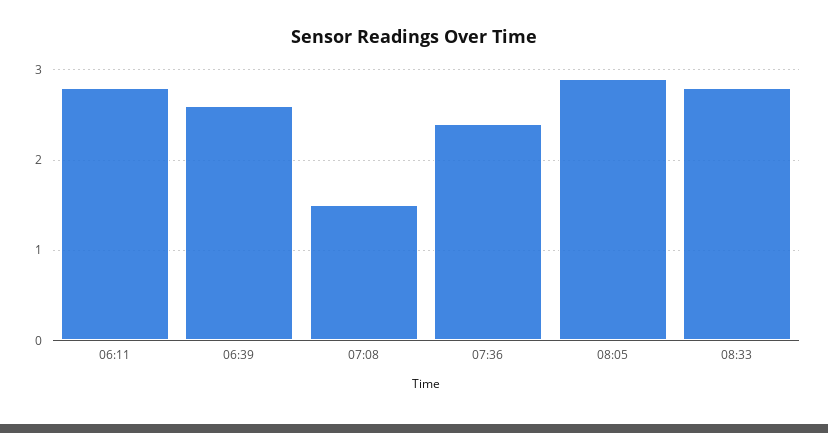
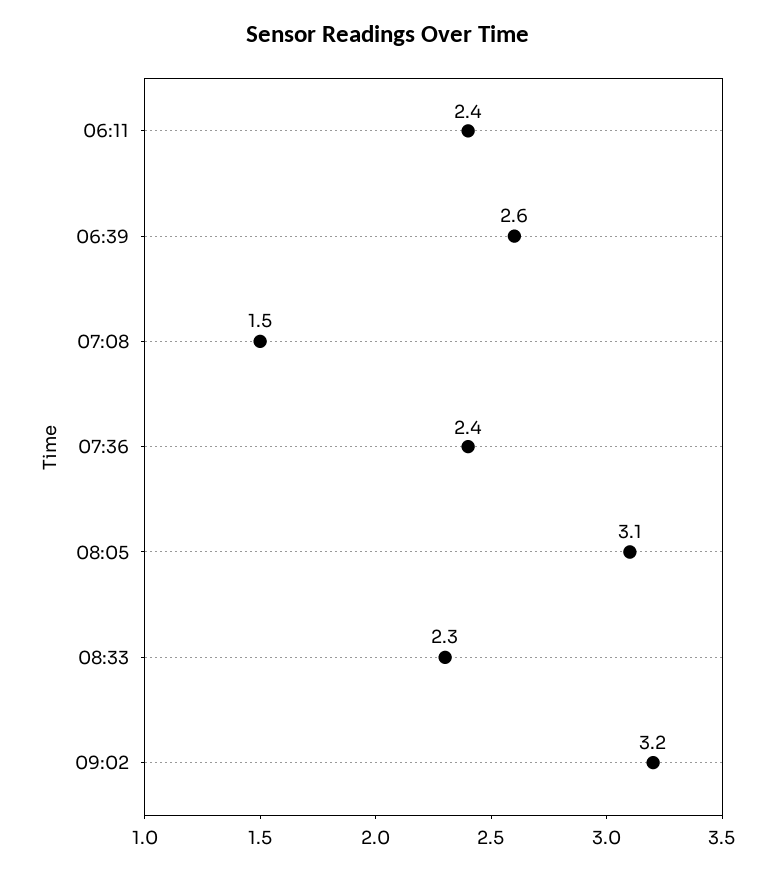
06:11: 2.8 -> 2.4
08:05: 2.9 -> 3.1
08:33: 2.8 -> 2.3
09:02: none -> 3.2

